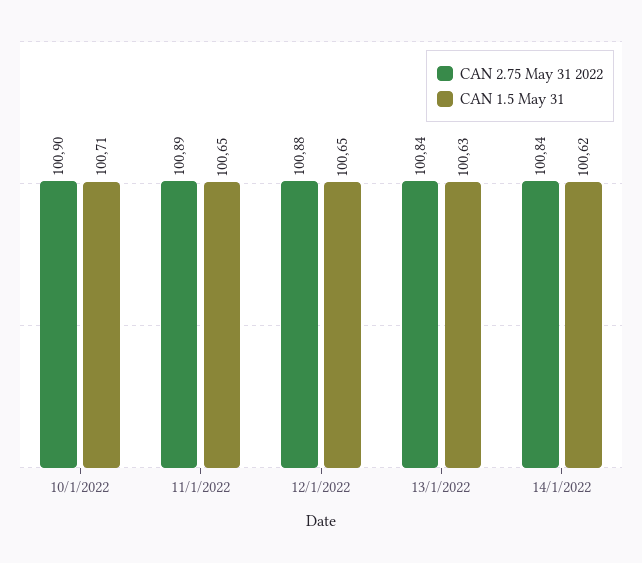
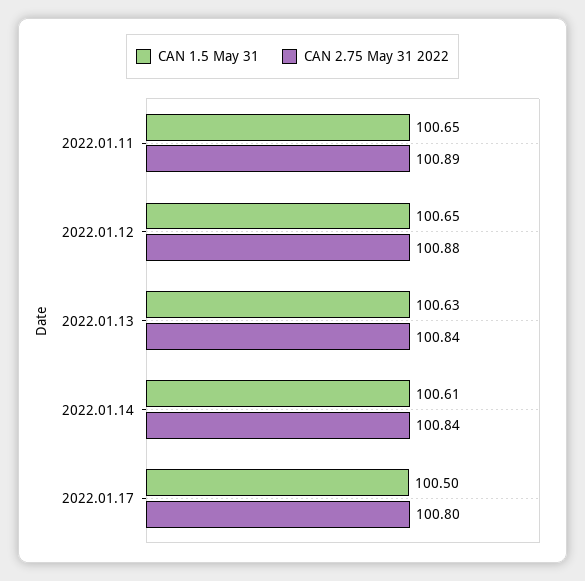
CAN 2.75 May 31 2022, 10/1/2022: 100.9 -> none
CAN 1.5 May 31, 10/1/2022: 100.71 -> none
CAN 1.5 May 31, 14/1/2022: 100.62 -> 100.61
CAN 1.5 May 31, 2022.01.17: none -> 100.5
CAN 2.75 May 31 2022, 2022.01.17: none -> 100.8

